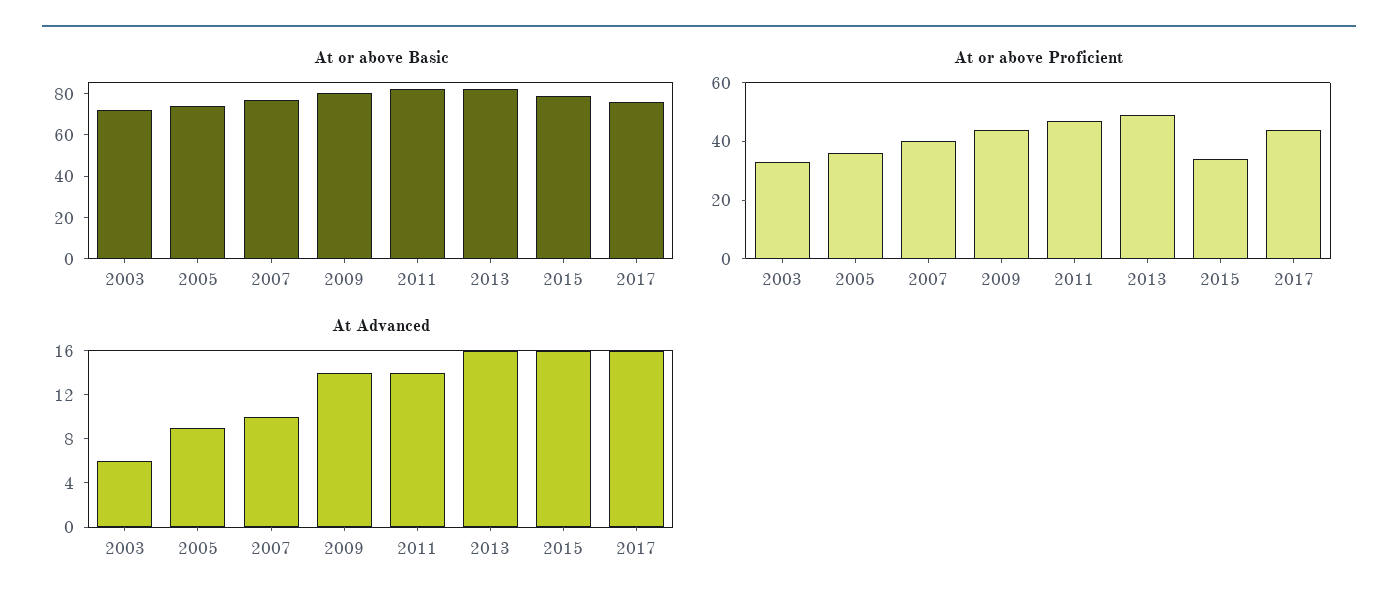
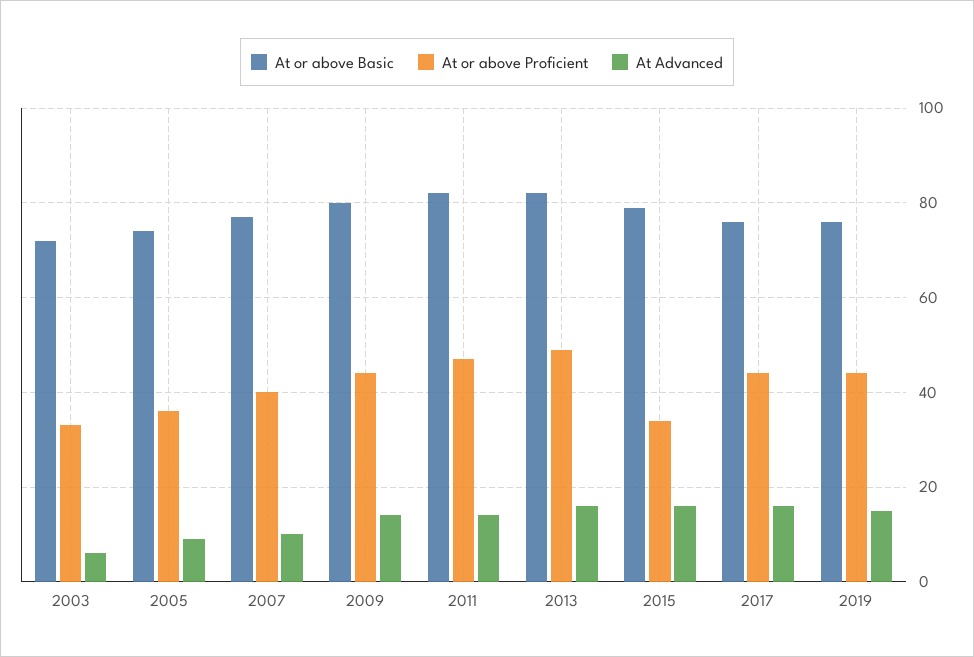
At or above Basic, 2019: none -> 75
At or above Proficient, 2019: none -> 45
At Advanced, 2019: none -> 15

